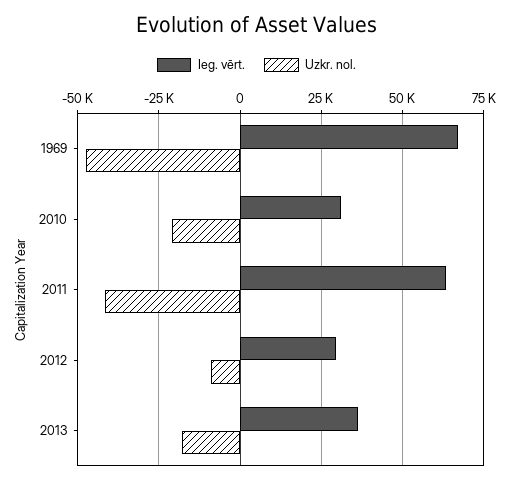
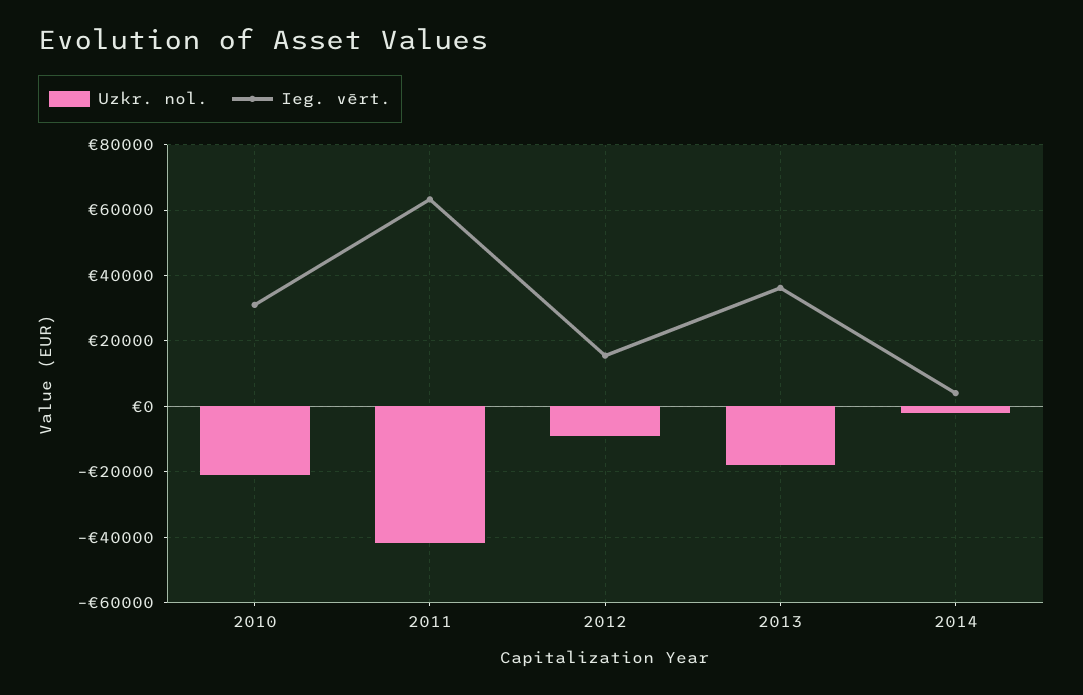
Ieg. vērt., 1969: 67500 -> none
Uzkr. nol., 1969: -47500 -> none
Ieg. vērt., 2012: 30000 -> 16000
Uzkr. nol., 2014: none -> -2000
Ieg. vērt., 2014: none -> 4000

